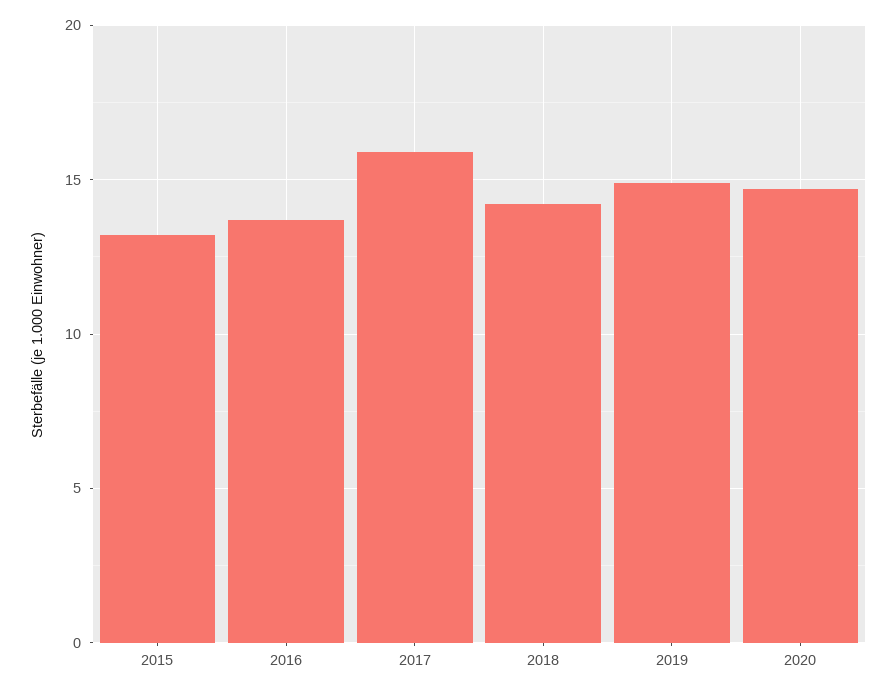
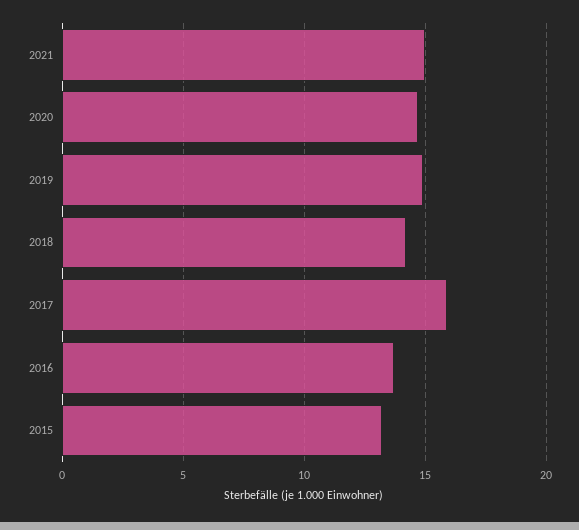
2021: none -> 15

